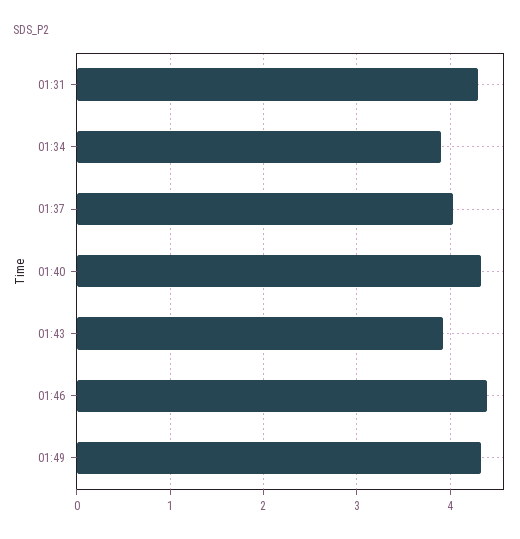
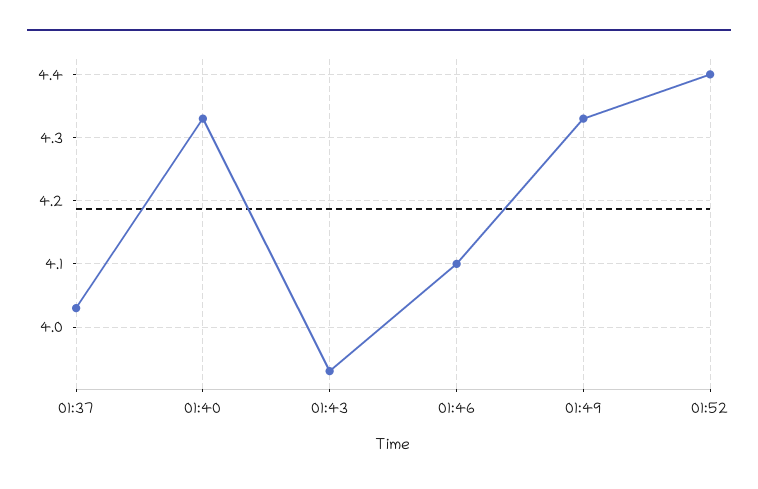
01:31: 4.3 -> none
01:34: 3.9 -> none
01:46: 4.4 -> 4.1
01:52: none -> 4.4

